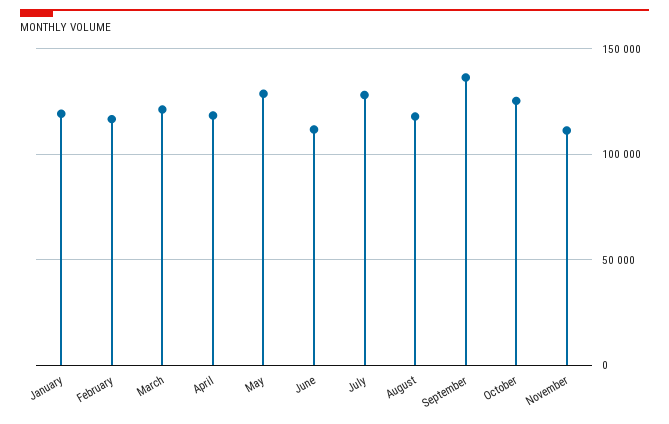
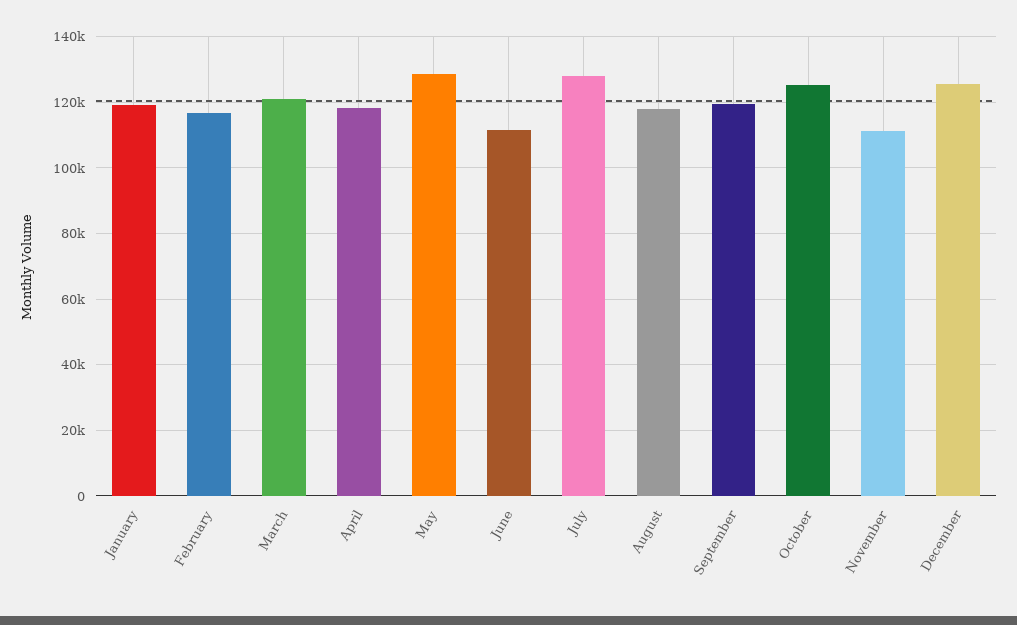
September: 135000 -> 120000
December: none -> 126000

